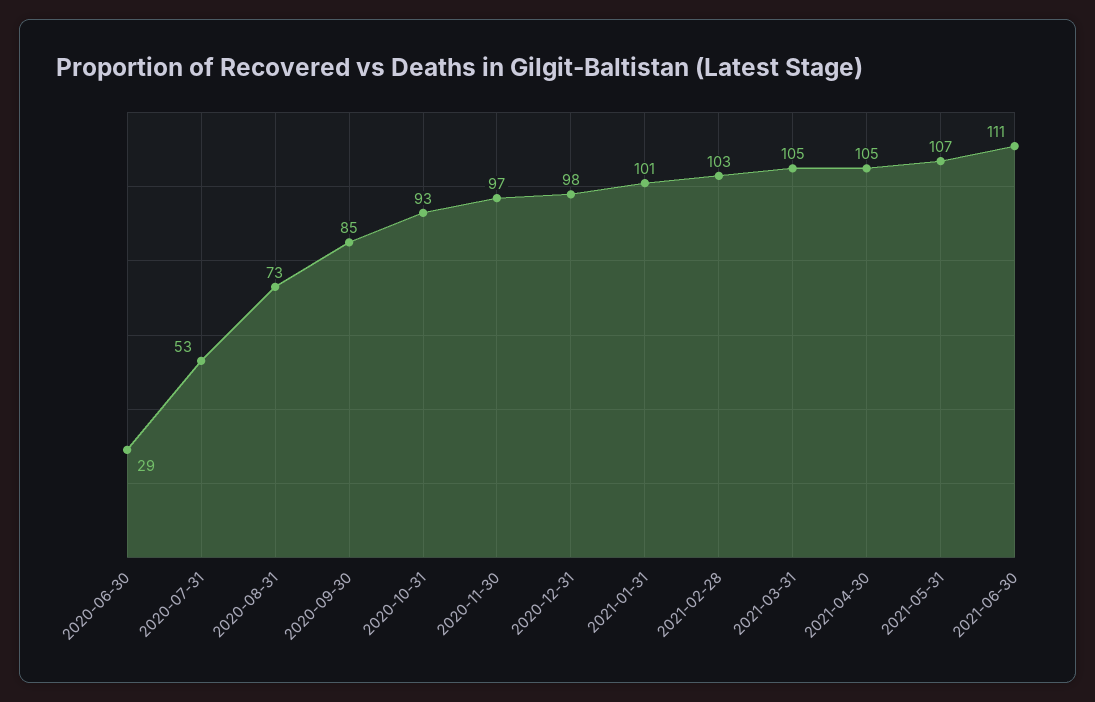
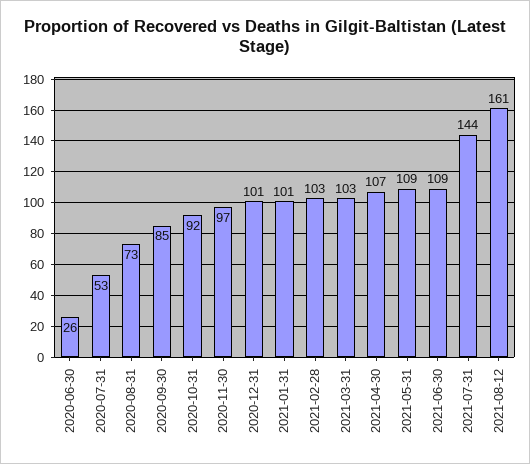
2020-06-30: 29 -> 26
2020-10-31: 93 -> 92
2020-12-31: 98 -> 101
2021-03-31: 105 -> 103
2021-04-30: 105 -> 107
2021-05-31: 107 -> 109
2021-06-30: 111 -> 109
2021-07-31: none -> 144
2021-08-12: none -> 161

